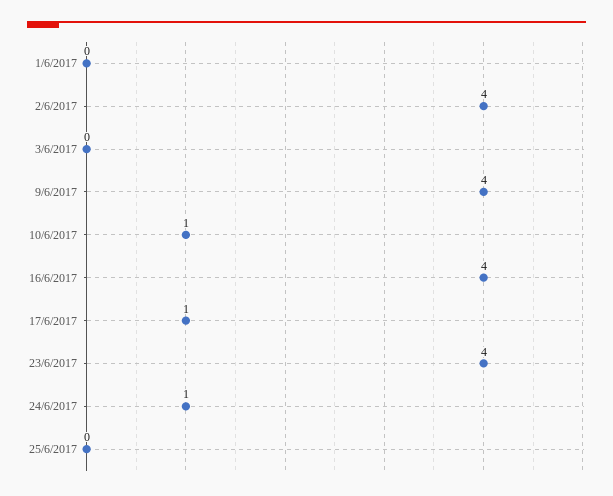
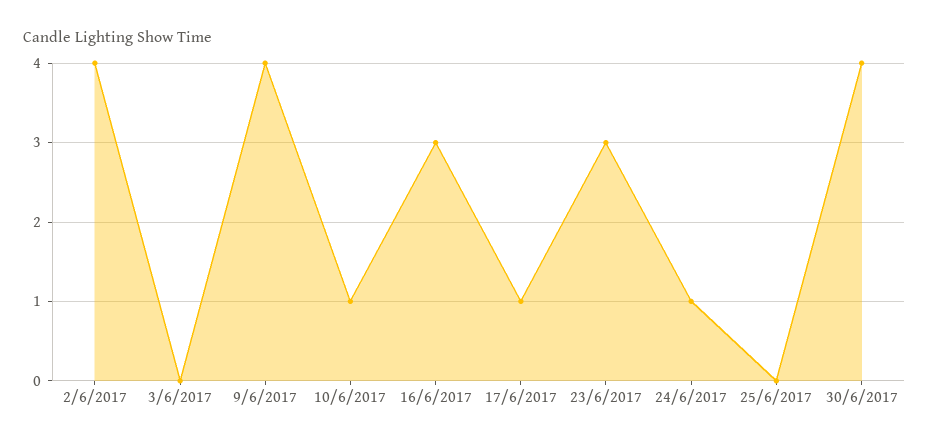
1/6/2017: 0 -> none
16/6/2017: 4 -> 3
23/6/2017: 4 -> 3
30/6/2017: none -> 4

